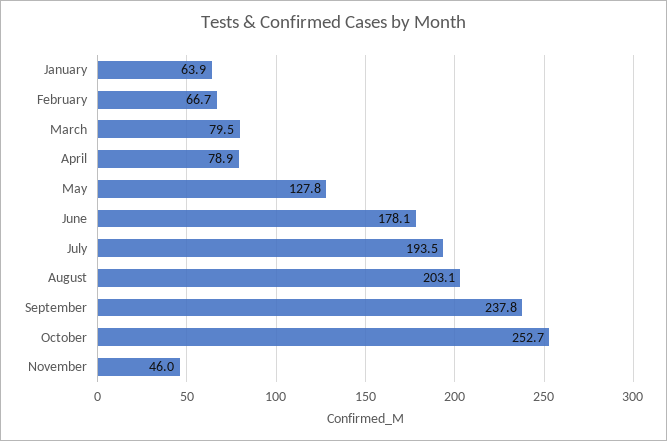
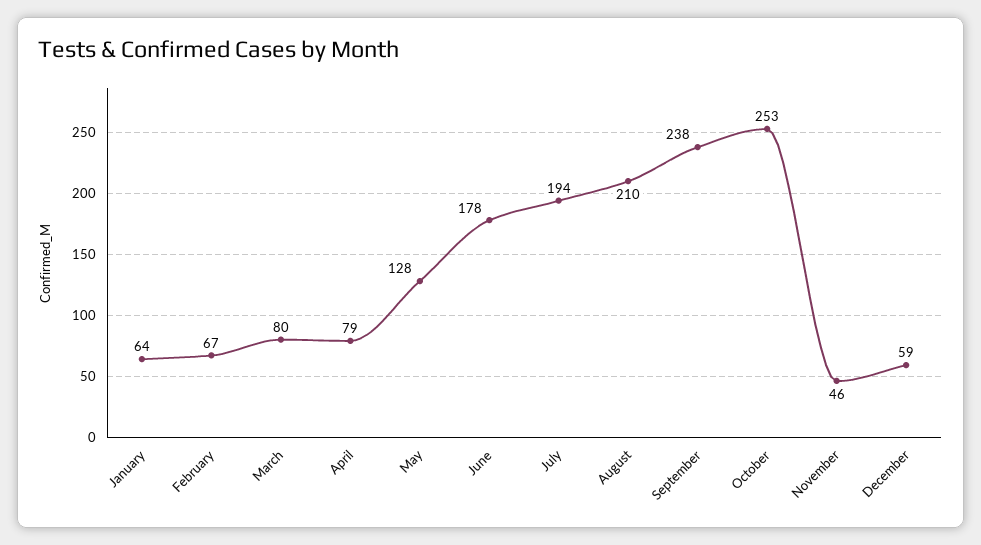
August: 203.1 -> 210
December: none -> 59

